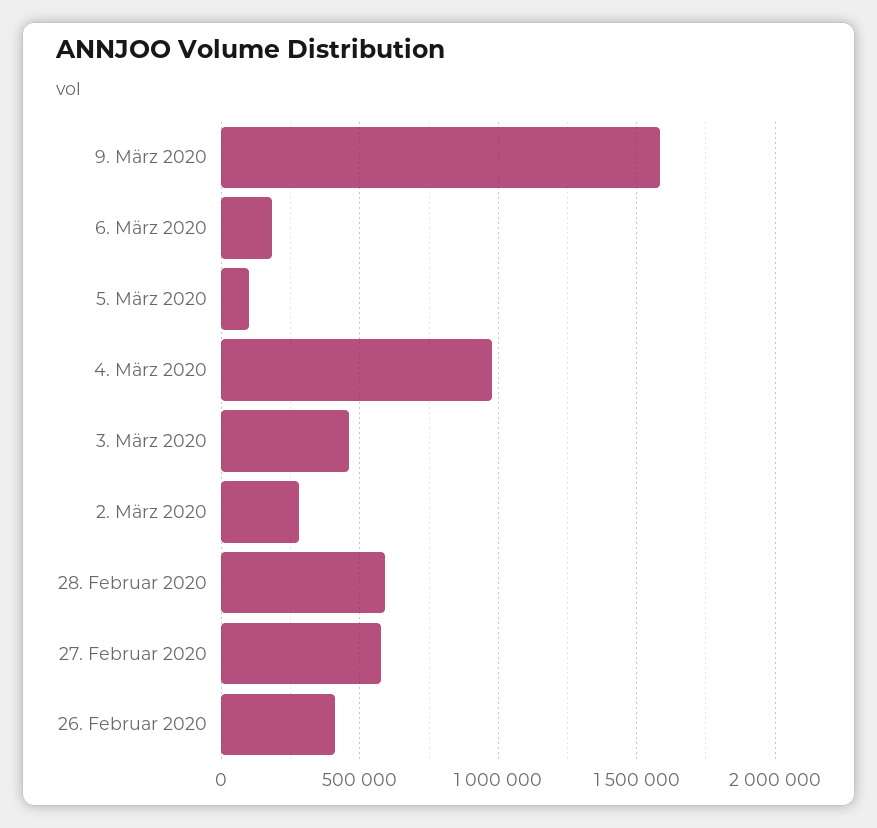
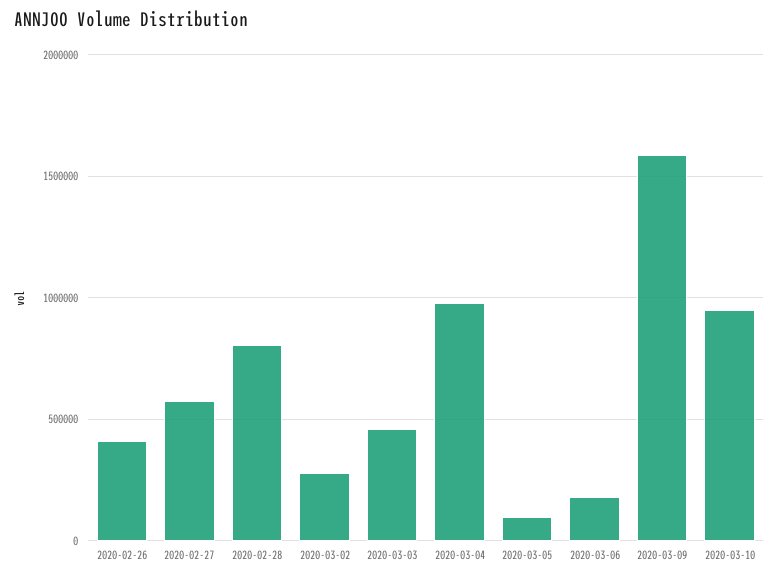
28. Februar 2020: 600000 -> 800000
2020-03-10: none -> 950000

